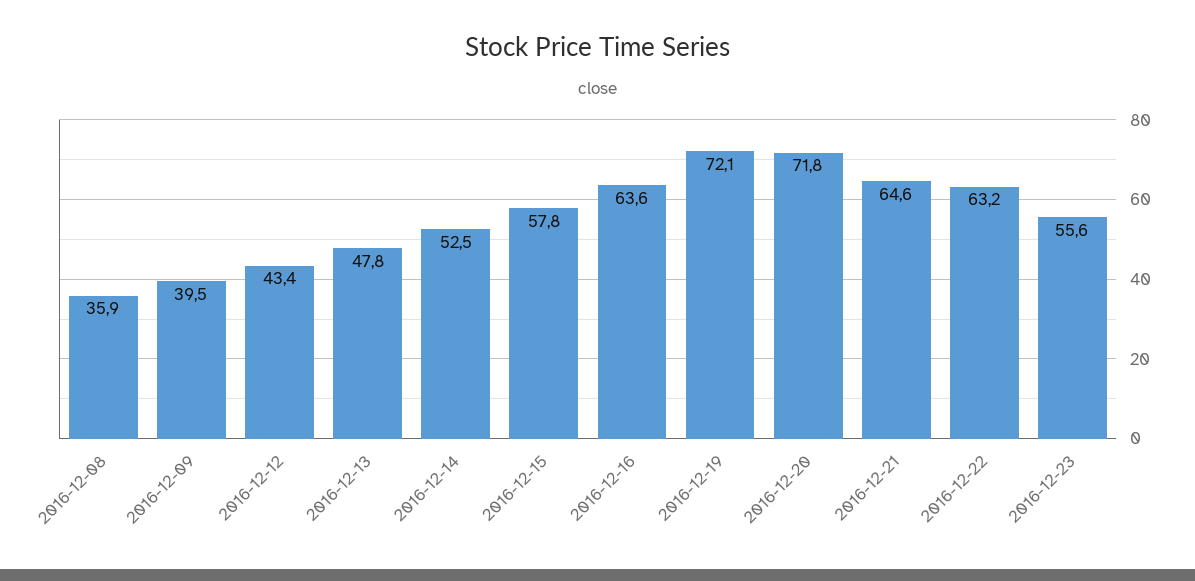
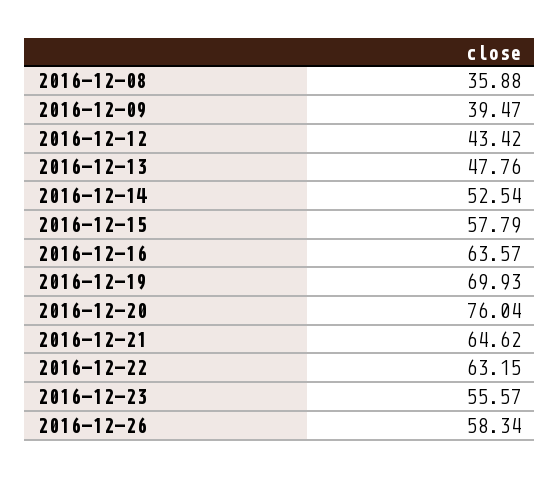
2016-12-19: 72.1 -> 69.93
2016-12-20: 71.8 -> 76.04
2016-12-26: none -> 58.34

